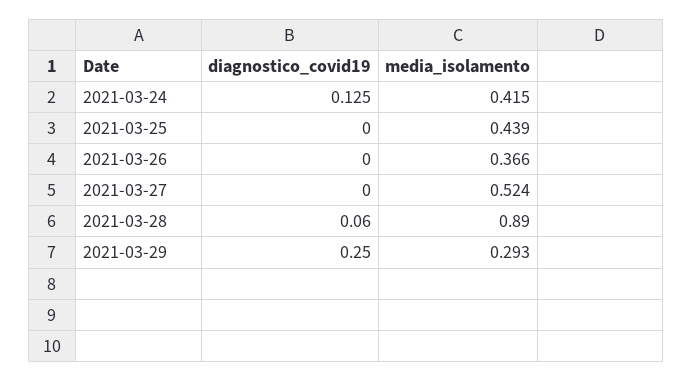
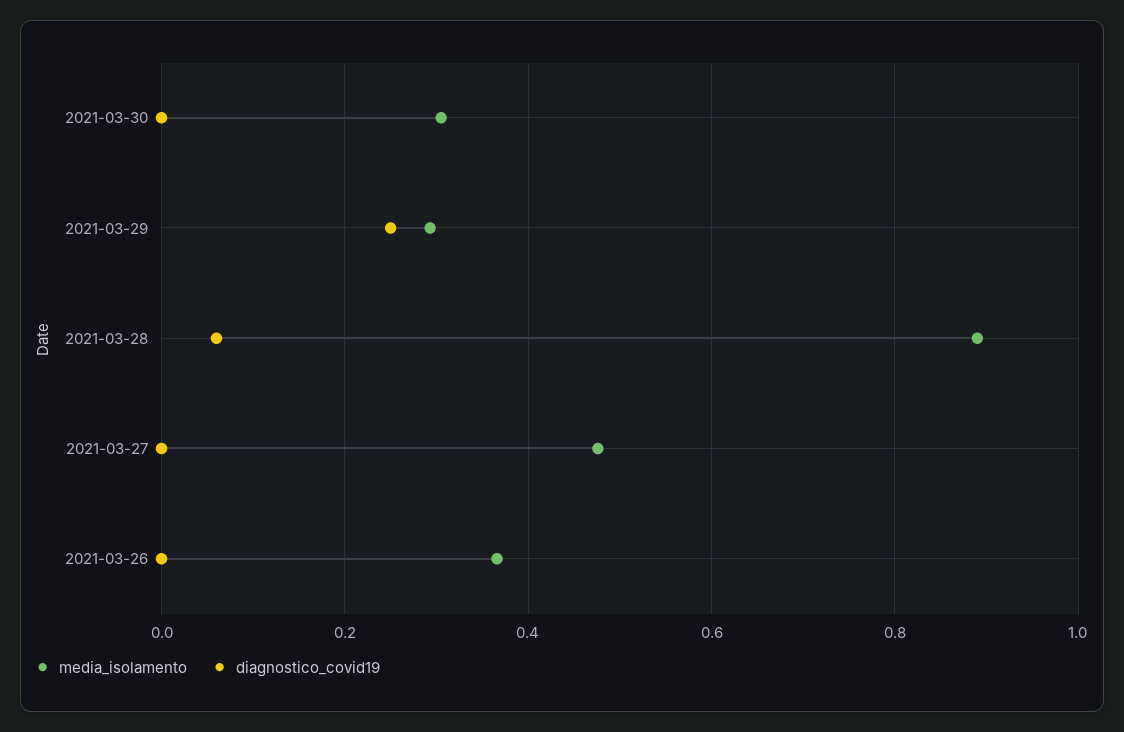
diagnostico_covid19, 2021-03-24: 0.125 -> none
media_isolamento, 2021-03-24: 0.415 -> none
diagnostico_covid19, 2021-03-25: 0 -> none
media_isolamento, 2021-03-25: 0.439 -> none
media_isolamento, 2021-03-27: 0.524 -> 0.48
media_isolamento, 2021-03-30: none -> 0.3
diagnostico_covid19, 2021-03-30: none -> 0

